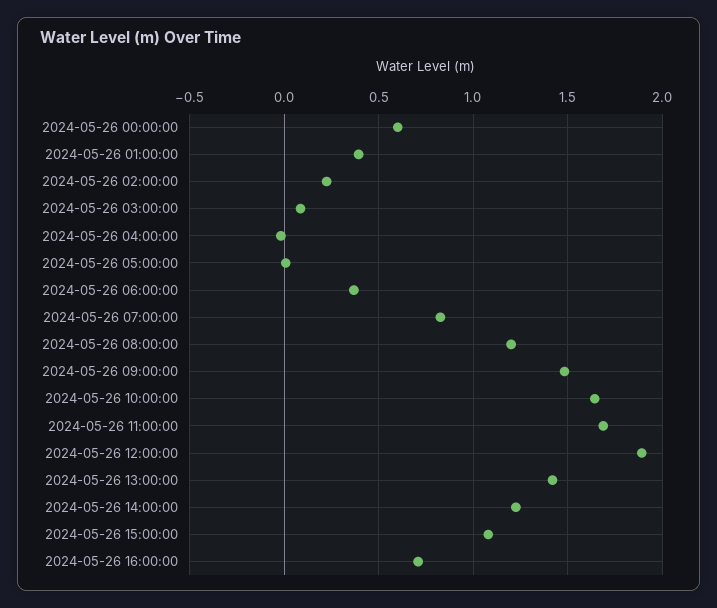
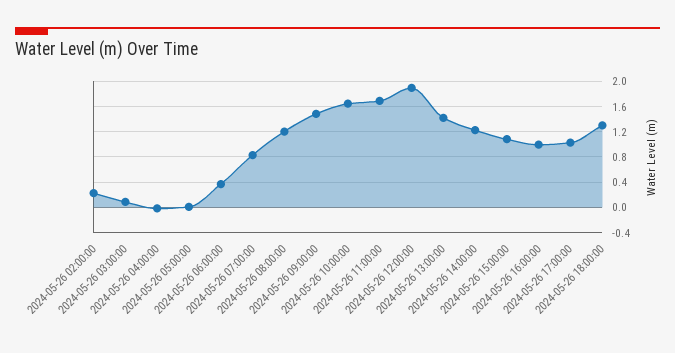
2024-05-26 00:00:00: 0.6 -> none
2024-05-26 01:00:00: 0.4 -> none
2024-05-26 16:00:00: 0.7 -> 1
2024-05-26 17:00:00: none -> 1
2024-05-26 18:00:00: none -> 1.3

